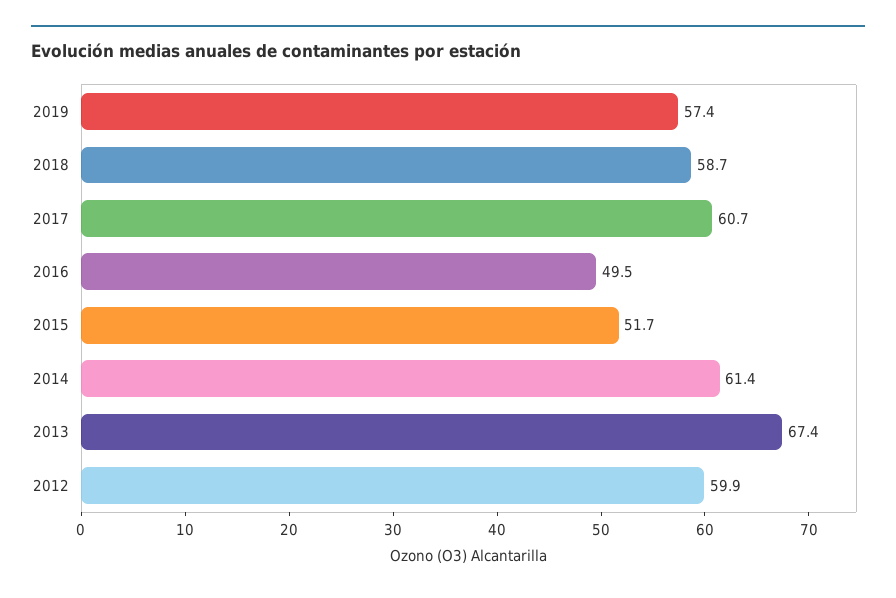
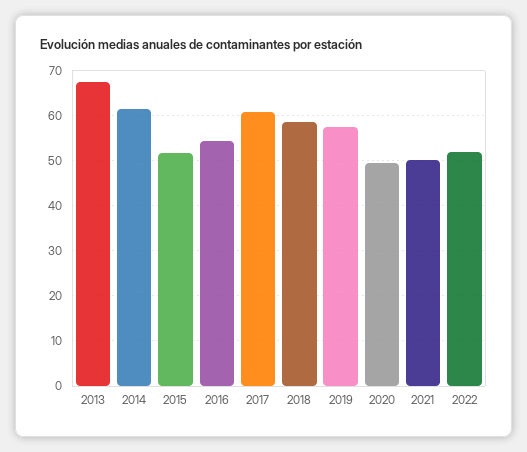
2016: 49.5 -> 54
2012: 59.9 -> none
2020: none -> 50
2021: none -> 50
2022: none -> 52

